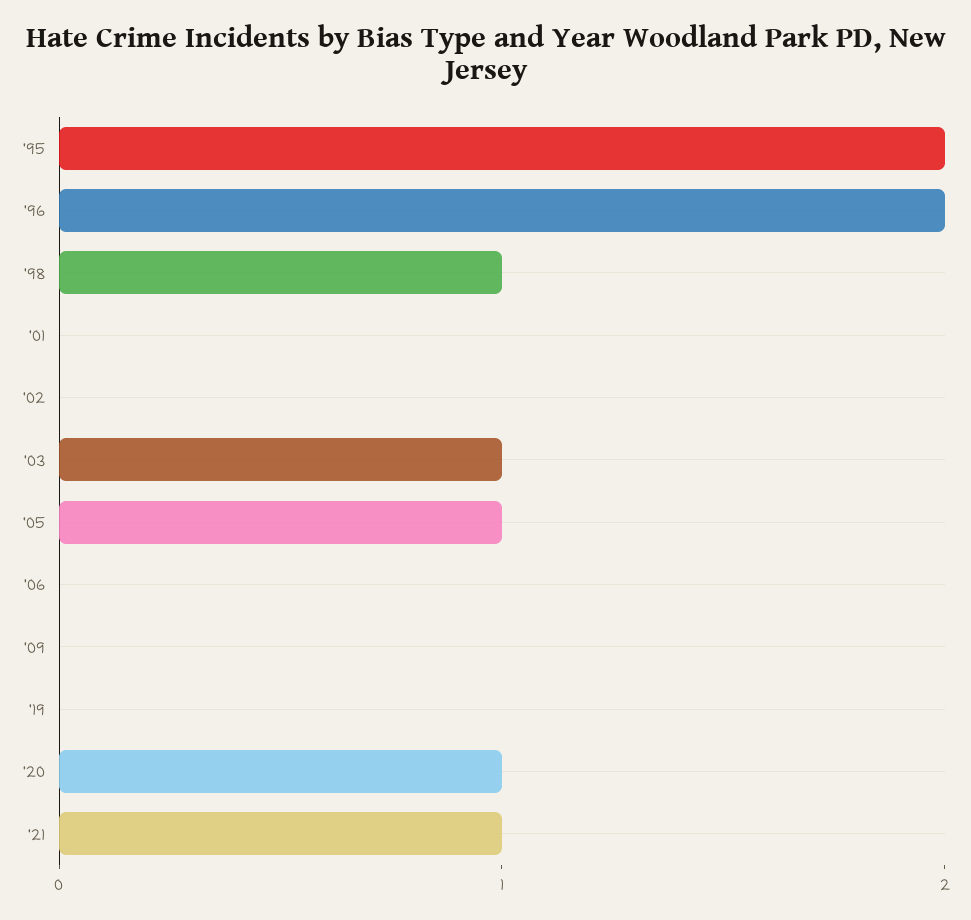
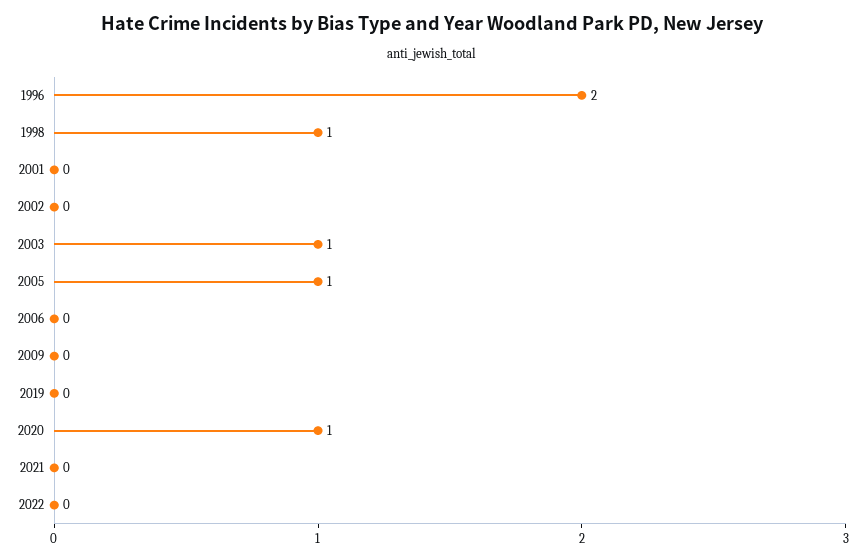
'95: 2 -> none
'21: 1 -> 0
2022: none -> 0

